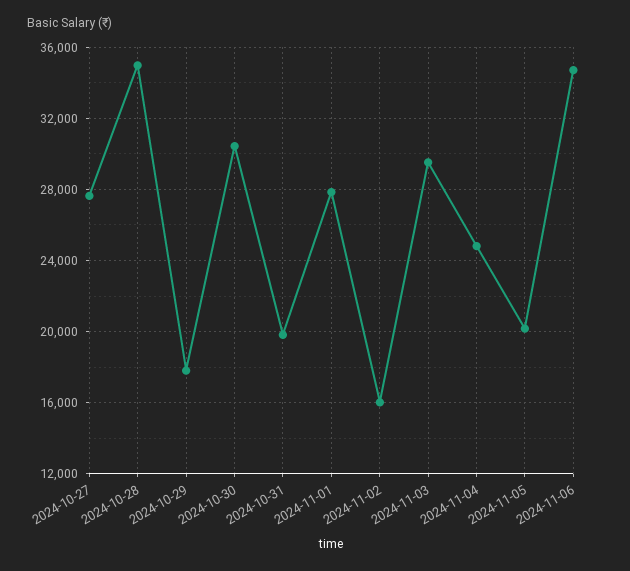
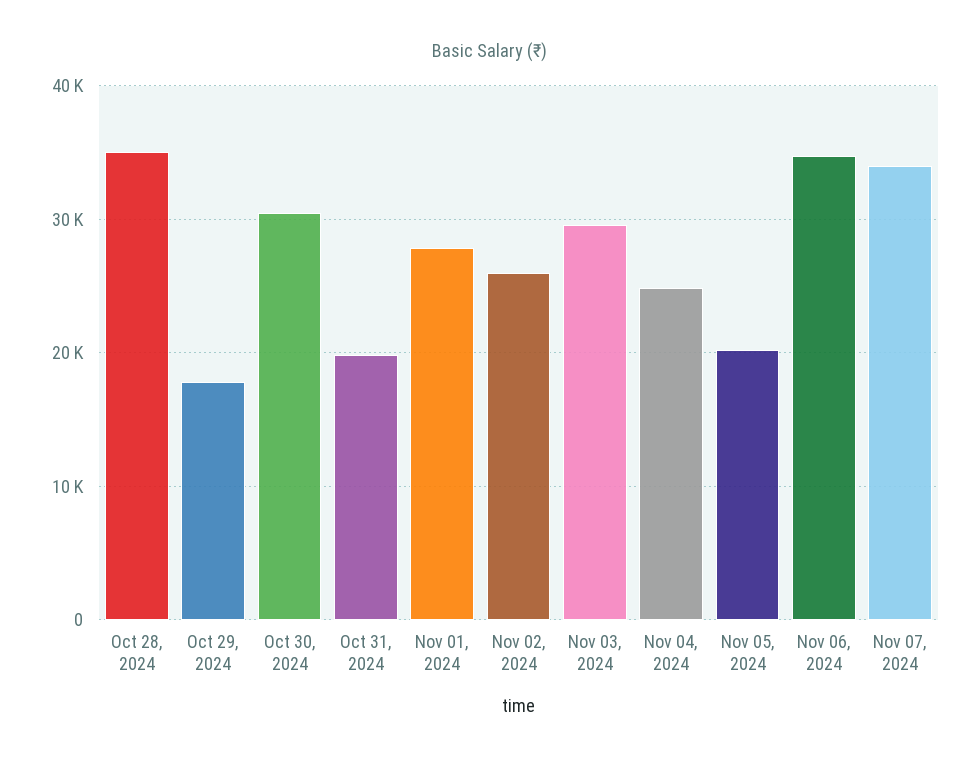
2024-10-27: 27500 -> none
2024-11-02: 16000 -> 26000
Nov 07, 2024: none -> 34000

